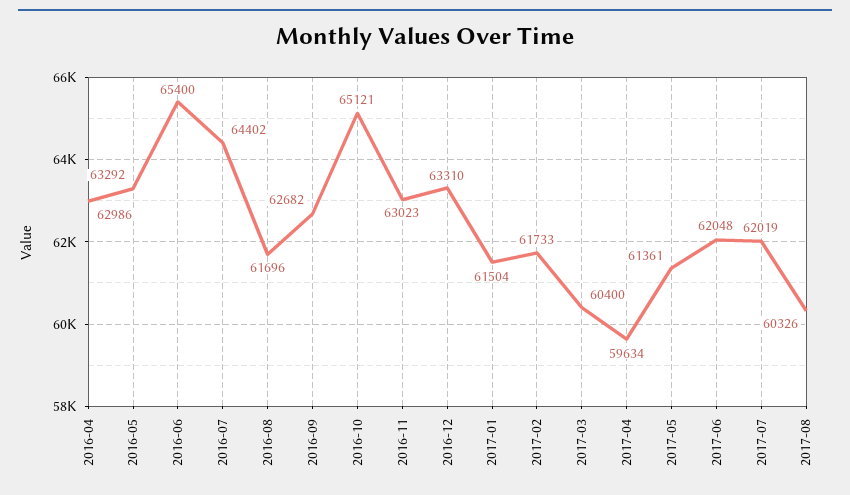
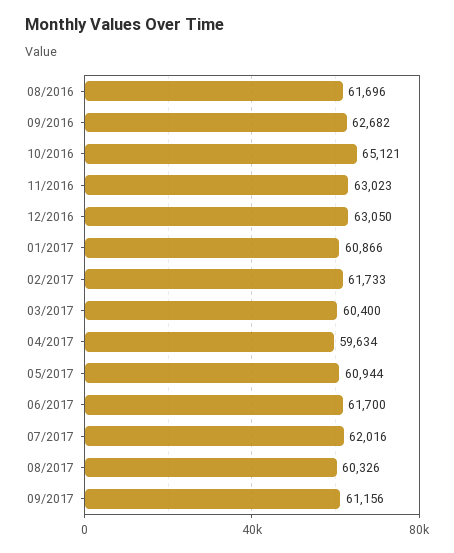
2016-04: 62986 -> none
2016-05: 63292 -> none
2016-06: 65400 -> none
2016-07: 64402 -> none
2016-12: 63310 -> 63050
2017-01: 61504 -> 60866
2017-05: 61361 -> 60944
2017-06: 62048 -> 61700
2017-07: 62019 -> 62016
09/2017: none -> 61156

